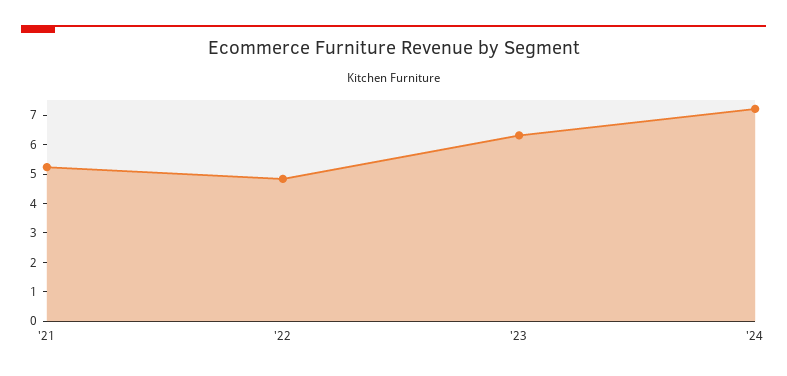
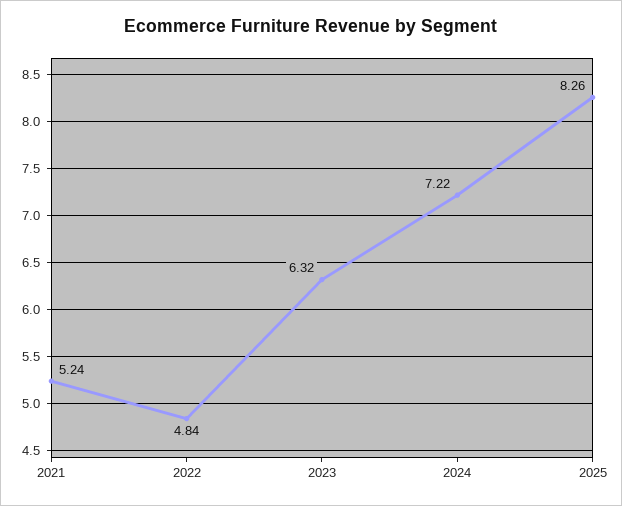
2025: none -> 8.26

